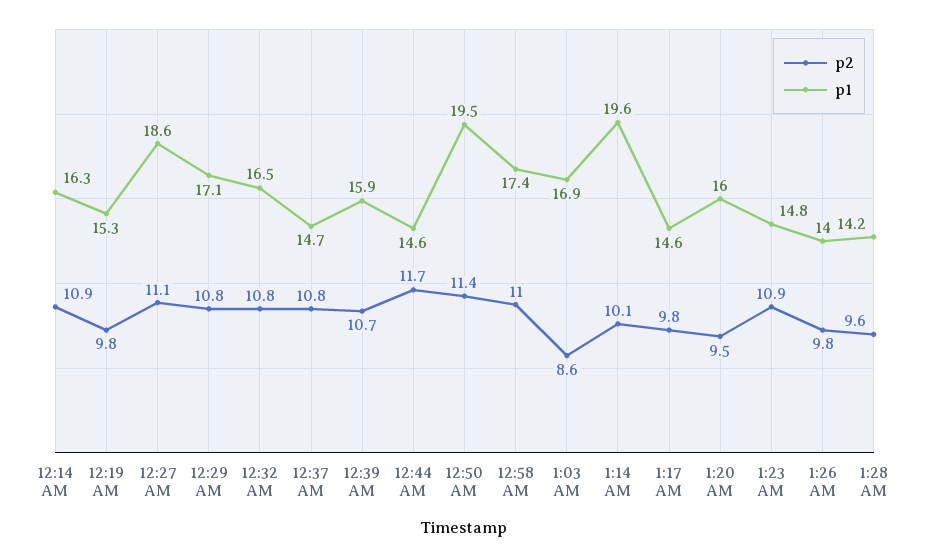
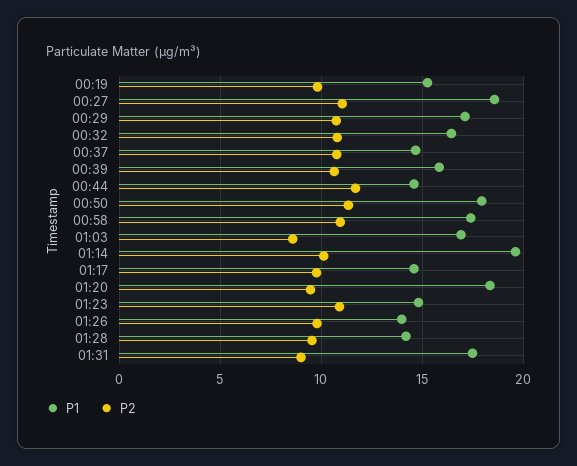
p2, 12:14 AM: 10.9 -> none
p1, 12:14 AM: 16.3 -> none
p1, 12:50 AM: 19.5 -> 18
p1, 1:20 AM: 16 -> 18.5
p1, 01:31: none -> 17.5
p2, 01:31: none -> 9

